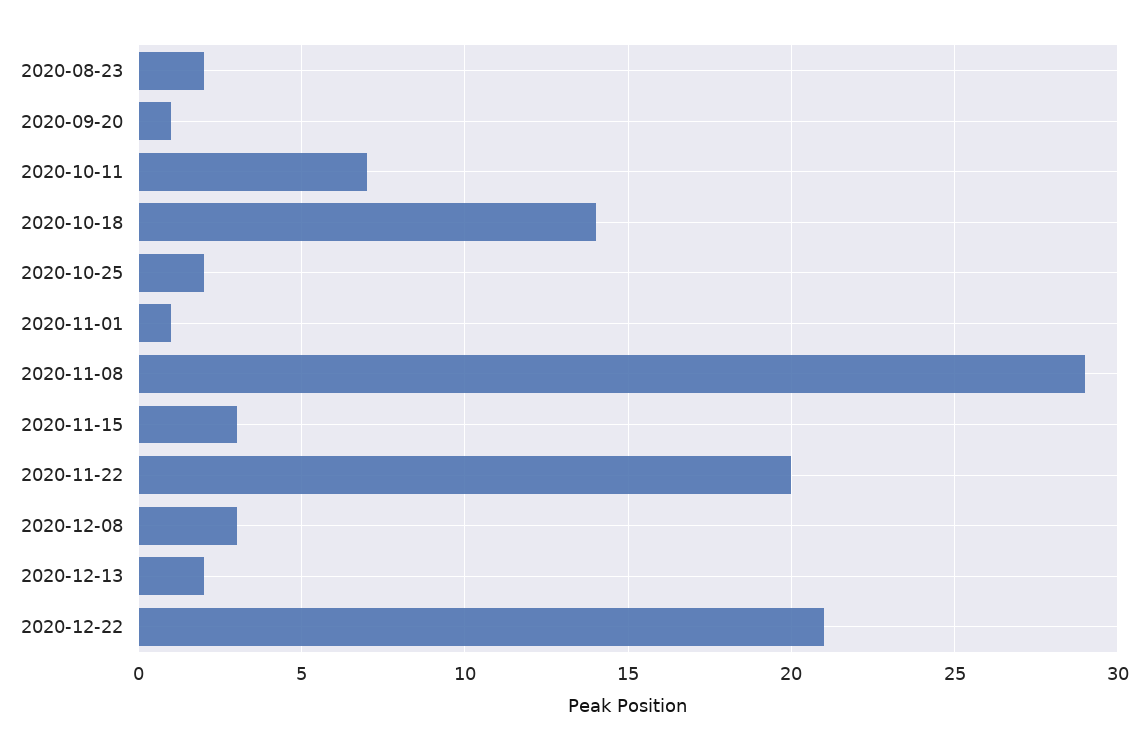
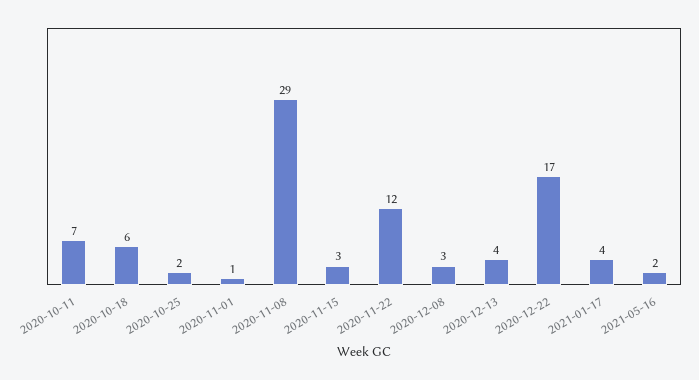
2020-08-23: 2 -> none
2020-09-20: 1 -> none
2020-10-18: 14 -> 6
2020-11-22: 20 -> 12
2020-12-13: 2 -> 4
2020-12-22: 21 -> 17
2021-01-17: none -> 4
2021-05-16: none -> 2

